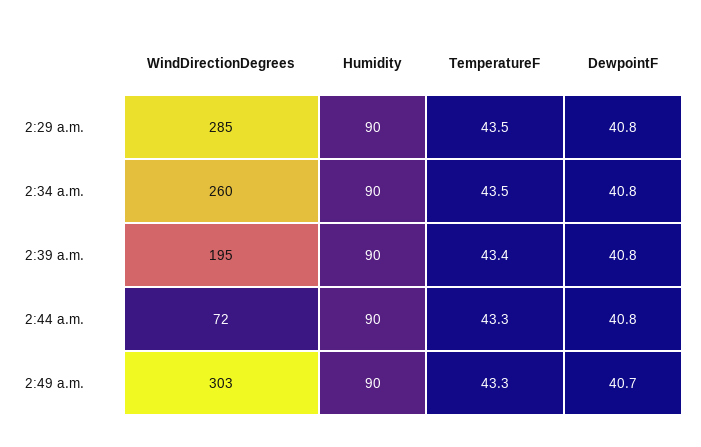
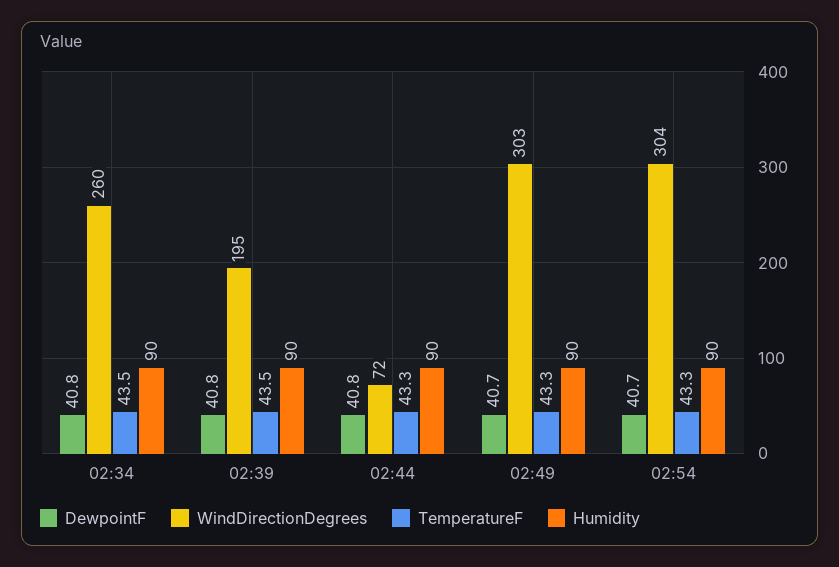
WindDirectionDegrees, 2:29 a.m.: 285 -> none
Humidity, 2:29 a.m.: 90 -> none
TemperatureF, 2:29 a.m.: 43.5 -> none
DewpointF, 2:29 a.m.: 40.8 -> none
TemperatureF, 2:39 a.m.: 43.4 -> 43.5
DewpointF, 02:54: none -> 40.7
WindDirectionDegrees, 02:54: none -> 304
TemperatureF, 02:54: none -> 43.3
Humidity, 02:54: none -> 90

